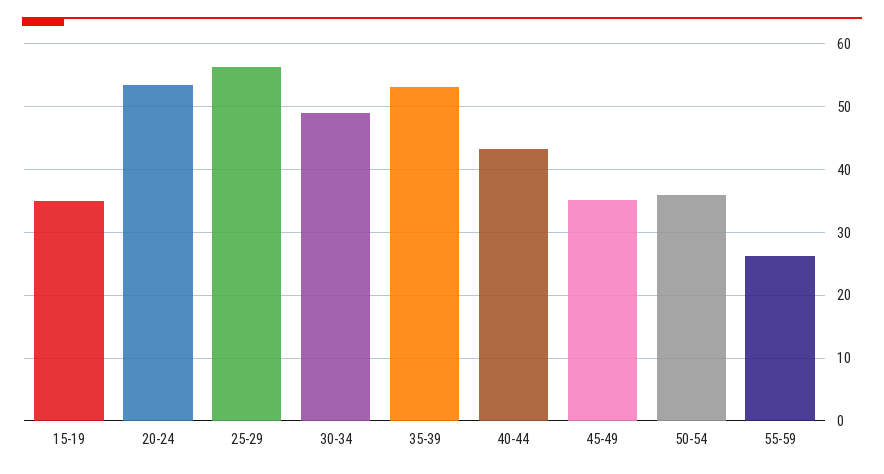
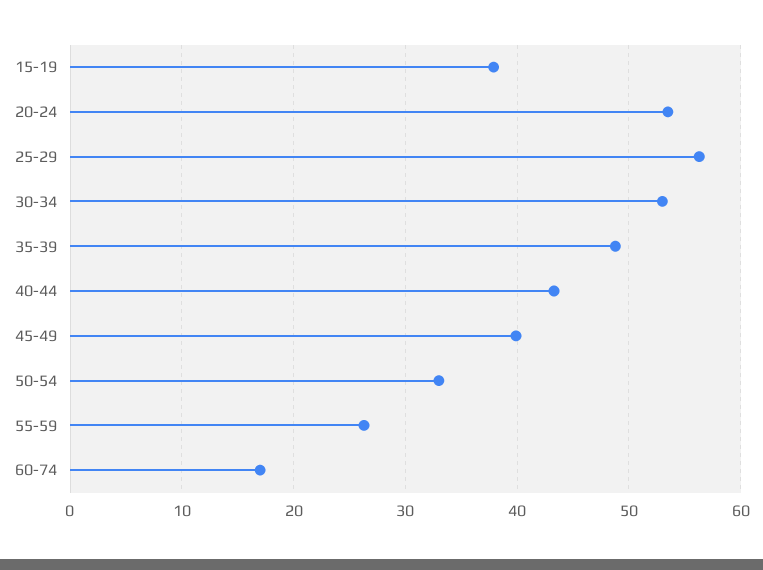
15-19: 35 -> 38
30-34: 49 -> 53
35-39: 53 -> 49
45-49: 35 -> 40
50-54: 36 -> 33
60-74: none -> 17

